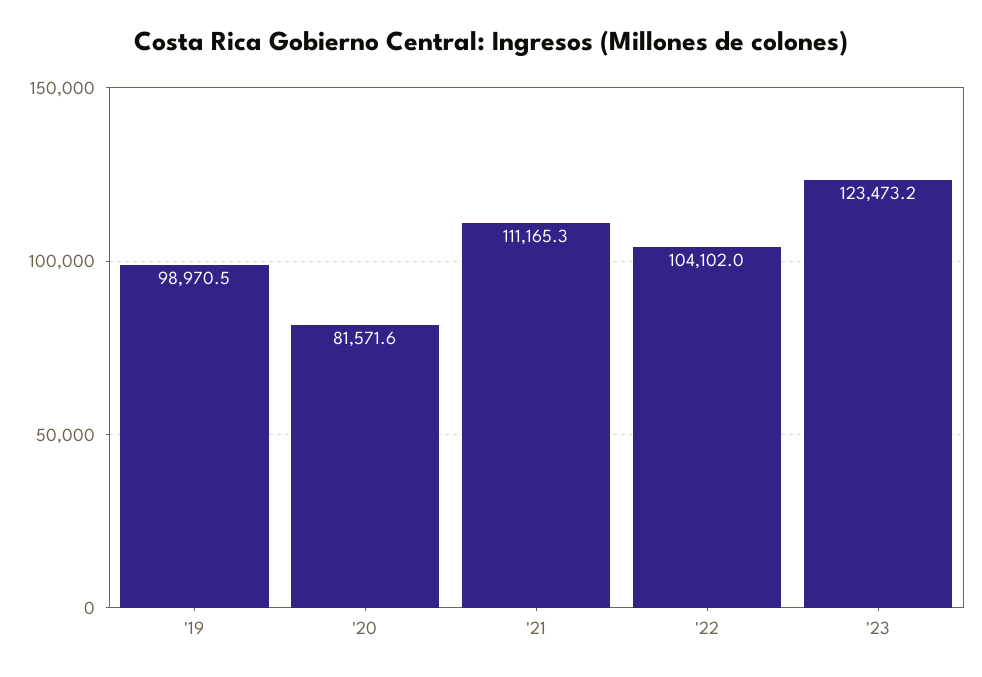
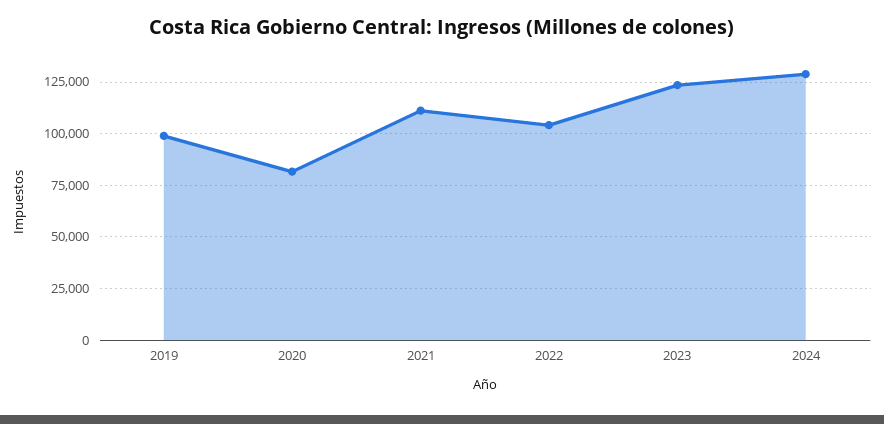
2024: none -> 130000

